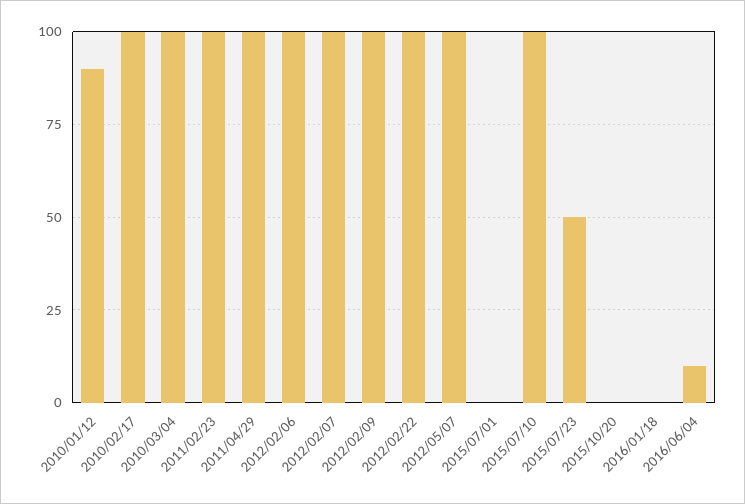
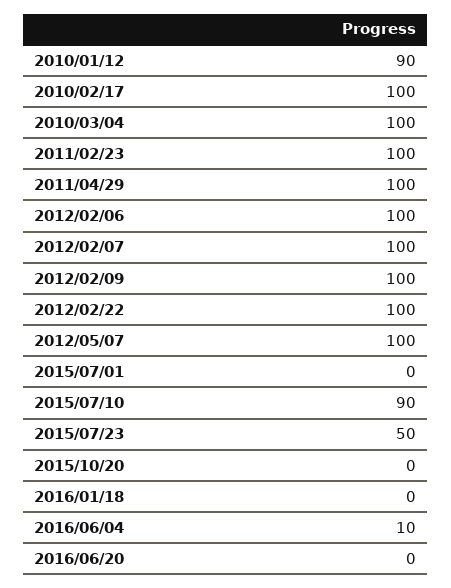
2015/07/10: 100 -> 90
2016/06/20: none -> 0

